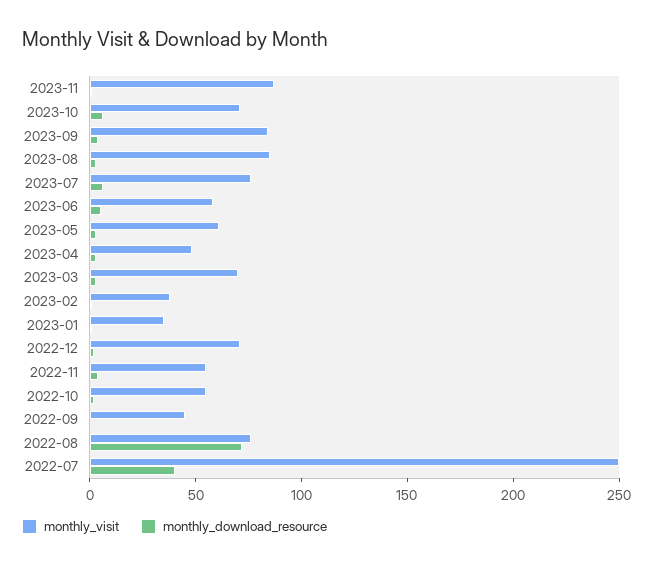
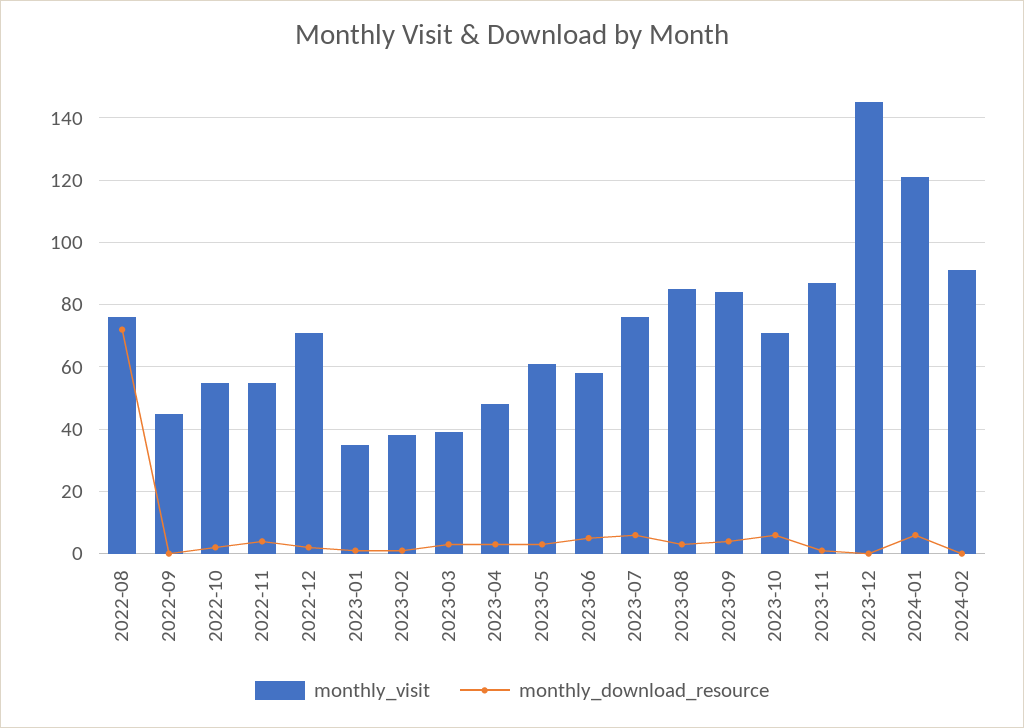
monthly_visit, 2023-03: 70 -> 40
monthly_visit, 2022-07: 250 -> none
monthly_download_resource, 2022-07: 40 -> none
monthly_visit, 2023-12: none -> 145
monthly_download_resource, 2023-12: none -> 0
monthly_visit, 2024-01: none -> 120
monthly_download_resource, 2024-01: none -> 5
monthly_visit, 2024-02: none -> 90
monthly_download_resource, 2024-02: none -> 0

